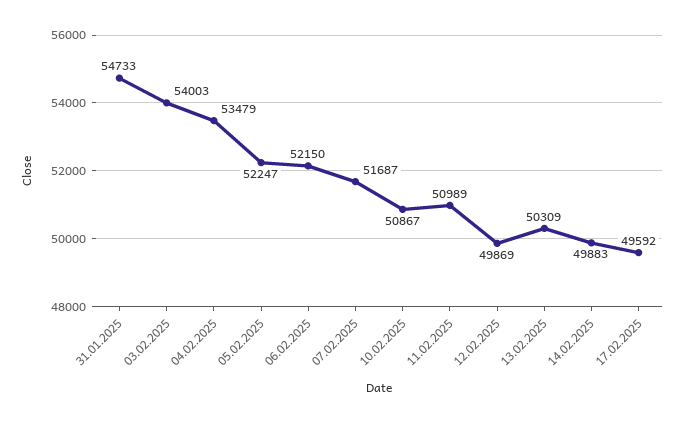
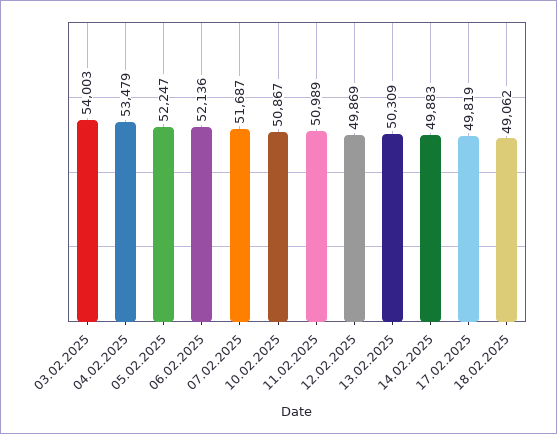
31.01.2025: 54733 -> none
06.02.2025: 52150 -> 52136
17.02.2025: 49592 -> 49819
18.02.2025: none -> 49062

